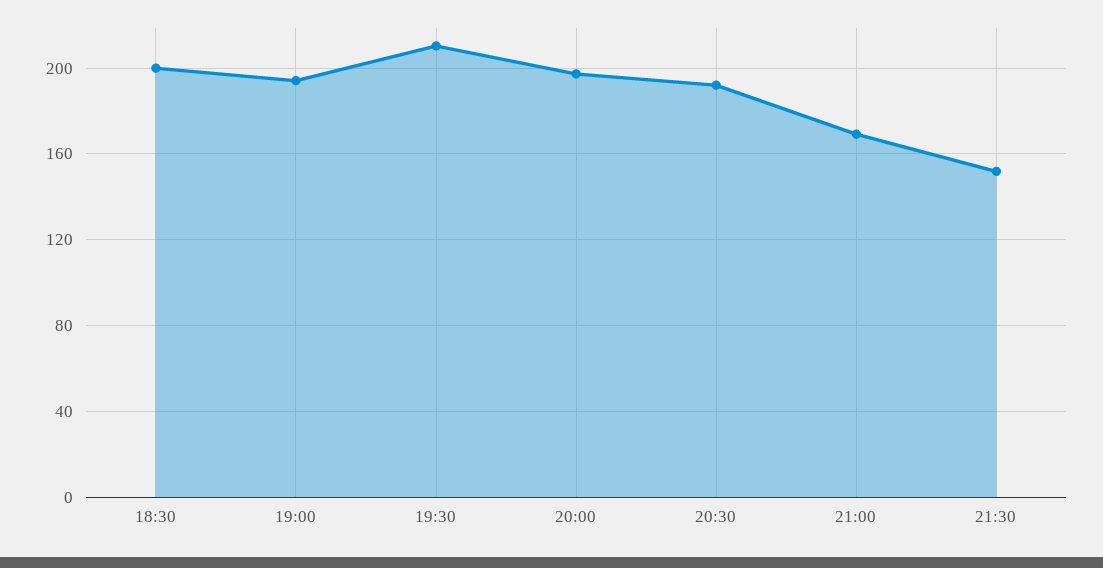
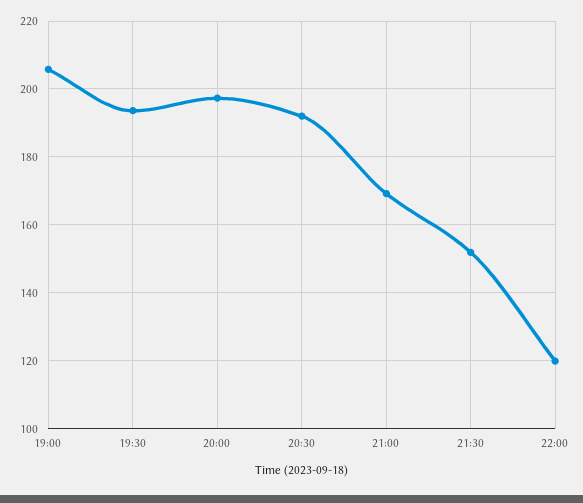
18:30: 200 -> none
19:00: 195 -> 206
19:30: 210 -> 194
22:00: none -> 120

